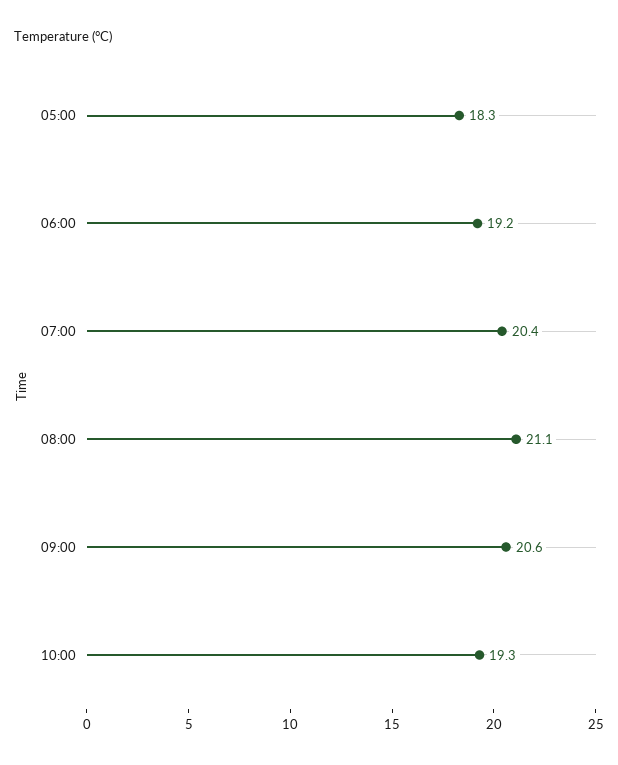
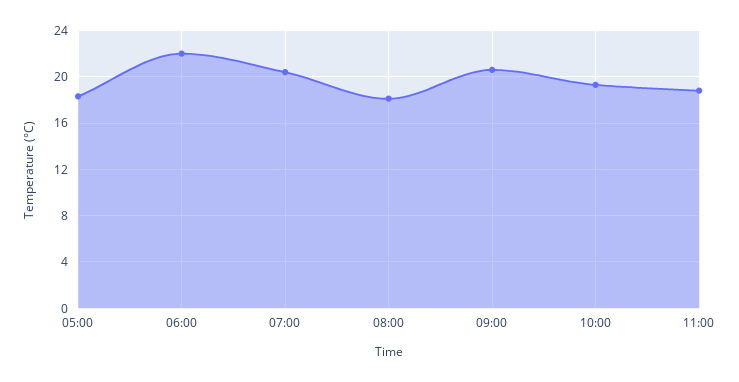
06:00: 19.2 -> 22
08:00: 21.1 -> 18
11:00: none -> 19

